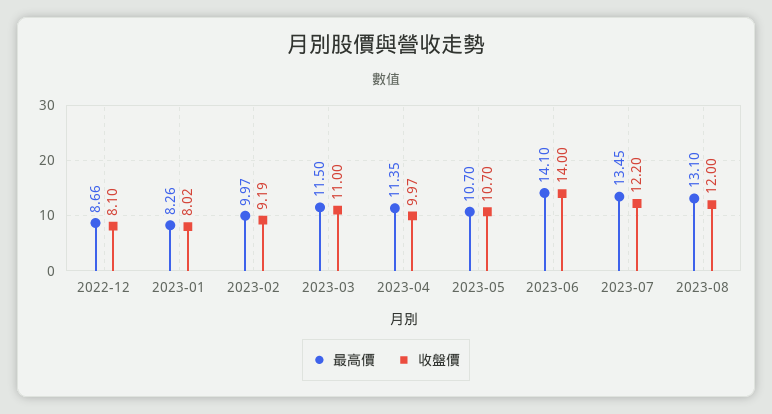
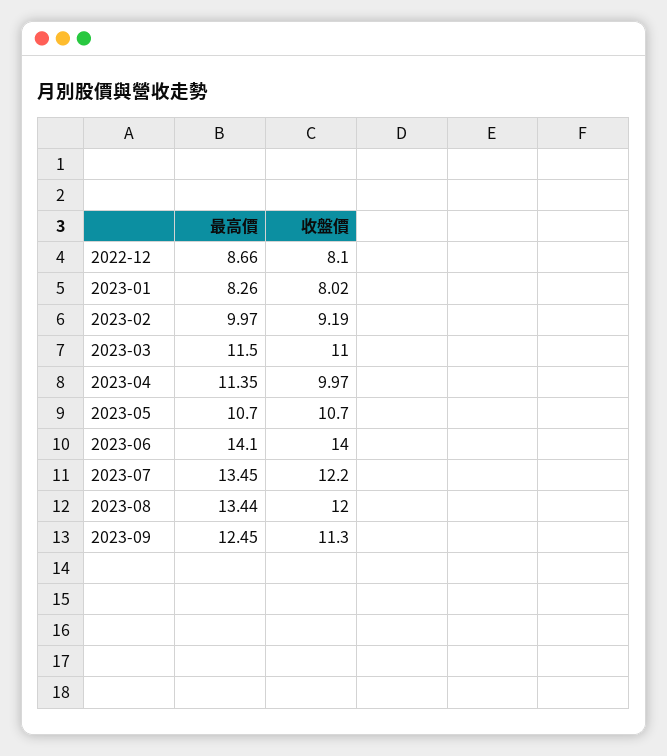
最高價, 2023-08: 13.1 -> 13.44
最高價, 2023-09: none -> 12.45
收盤價, 2023-09: none -> 11.3

